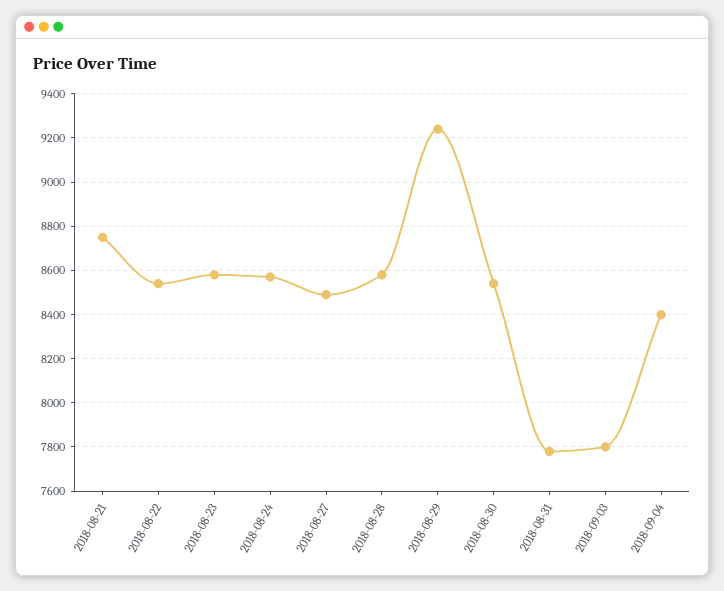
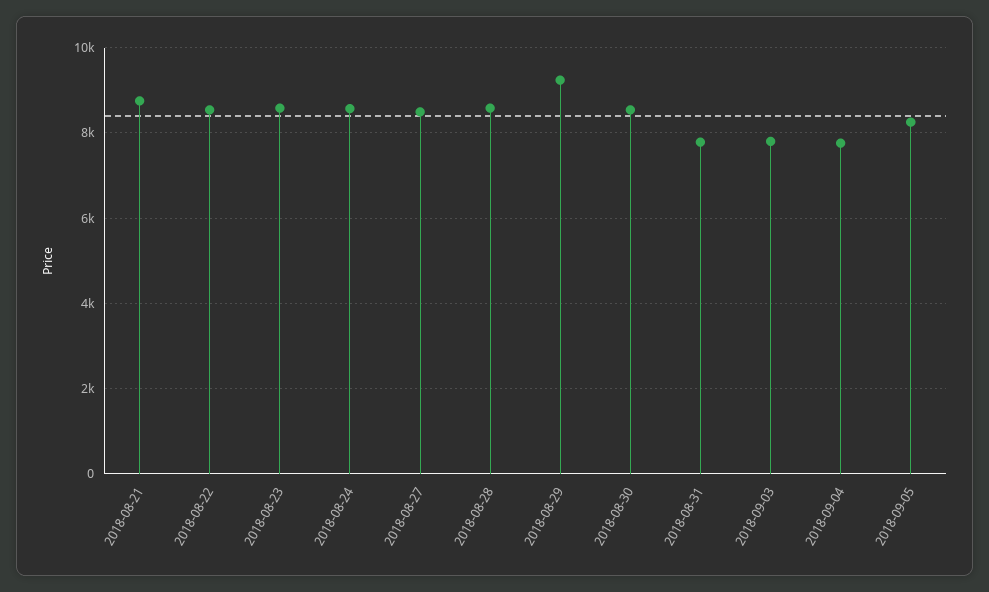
2018-09-04: 8400 -> 7800
2018-09-05: none -> 8200

